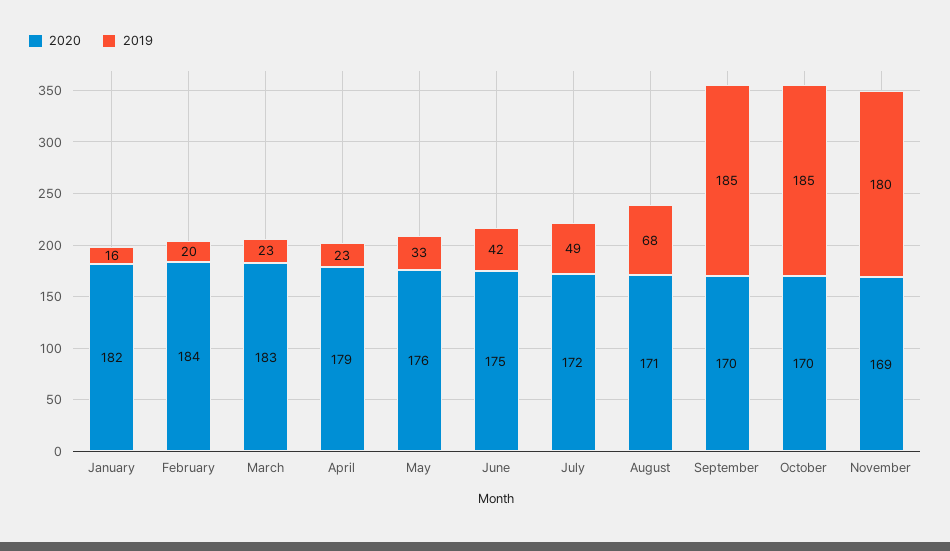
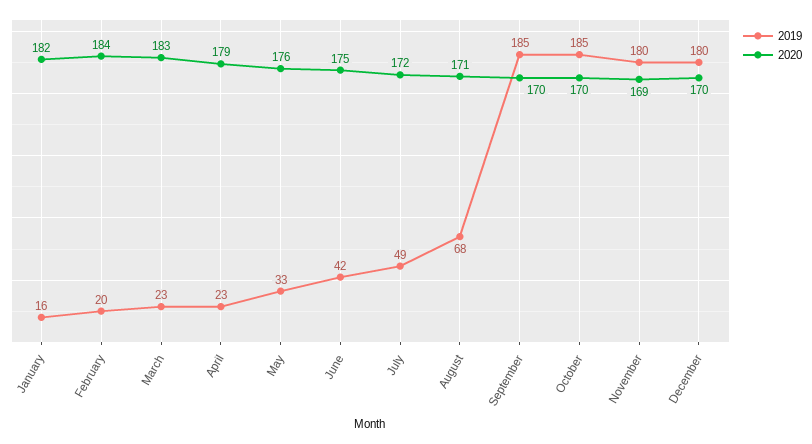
2019, December: none -> 180
2020, December: none -> 170

